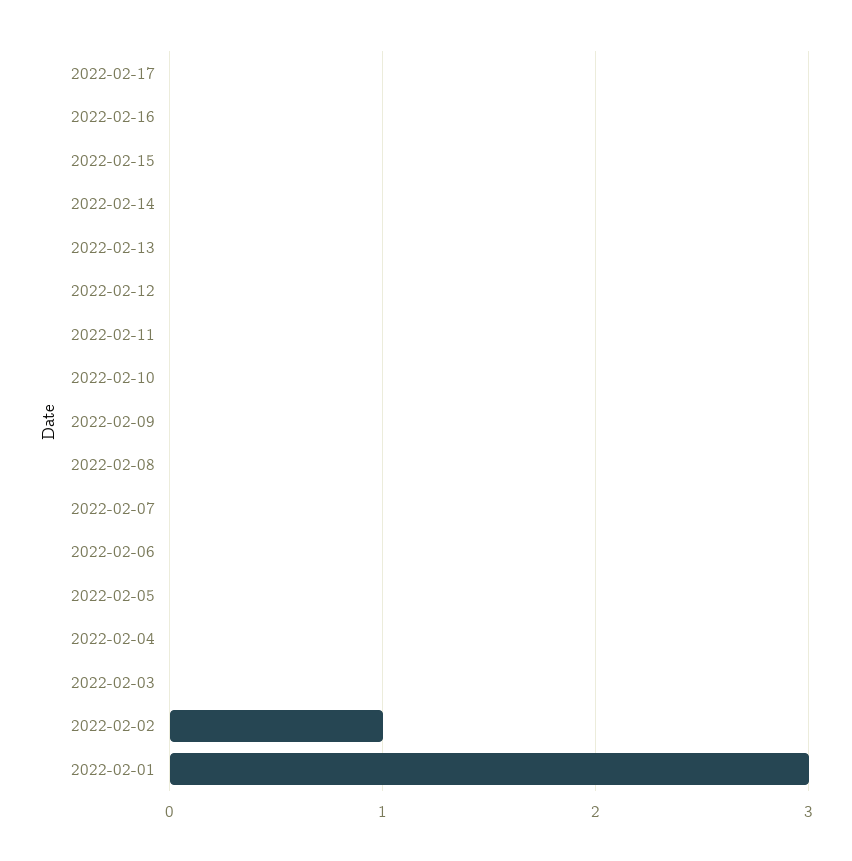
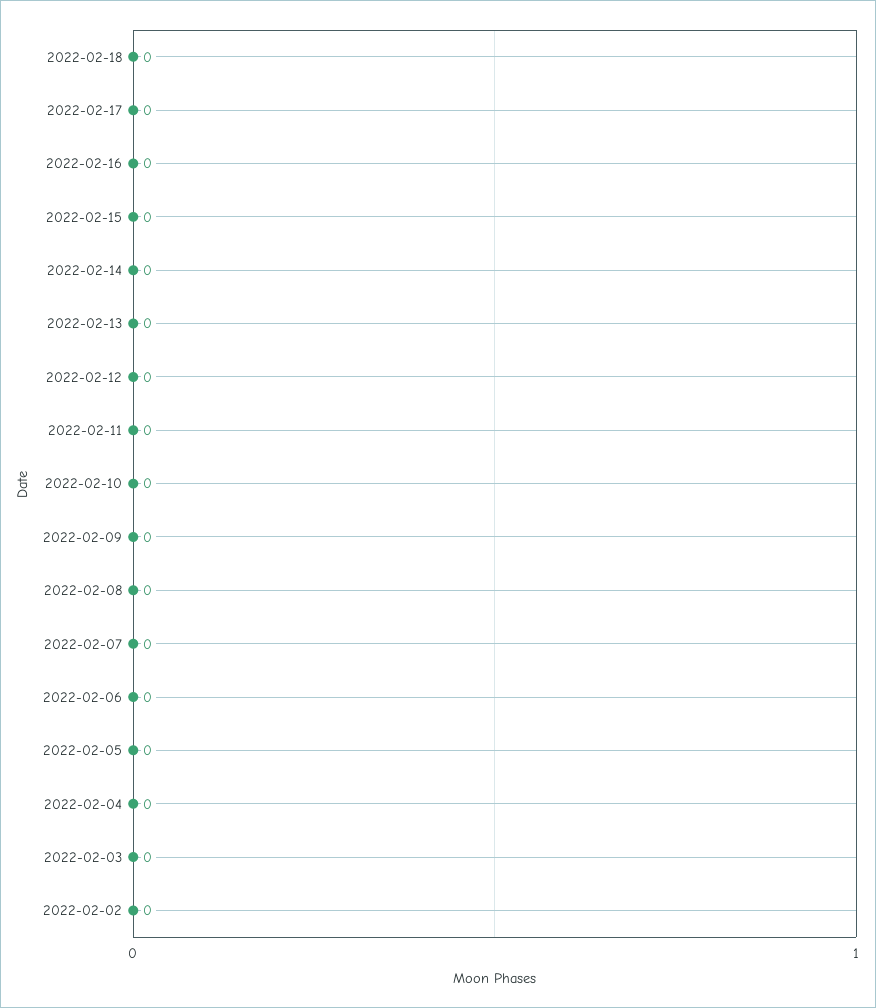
2022-02-02: 1 -> 0
2022-02-01: 3 -> none
2022-02-18: none -> 0

